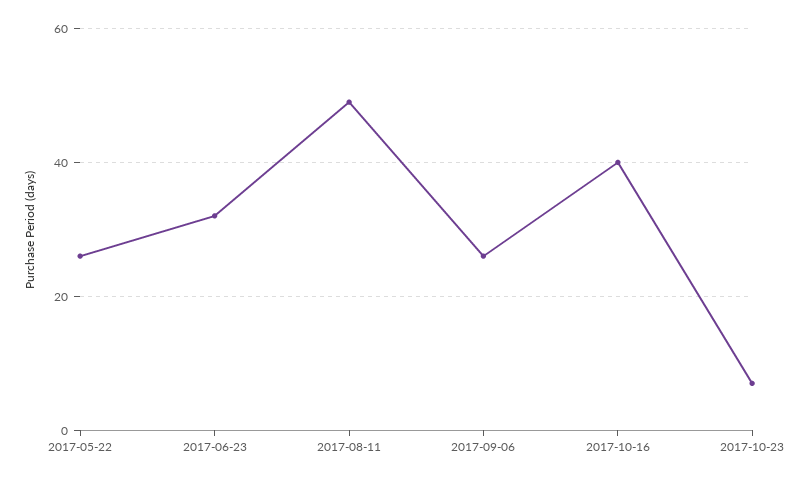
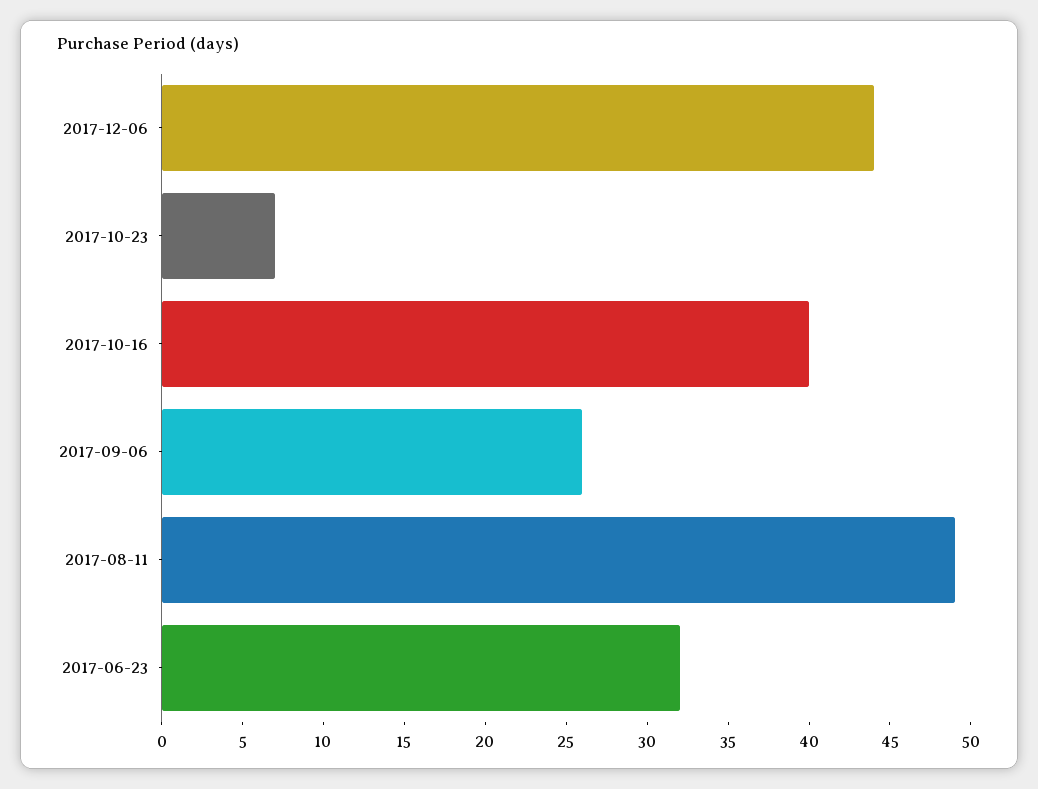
2017-05-22: 25 -> none
2017-12-06: none -> 44

